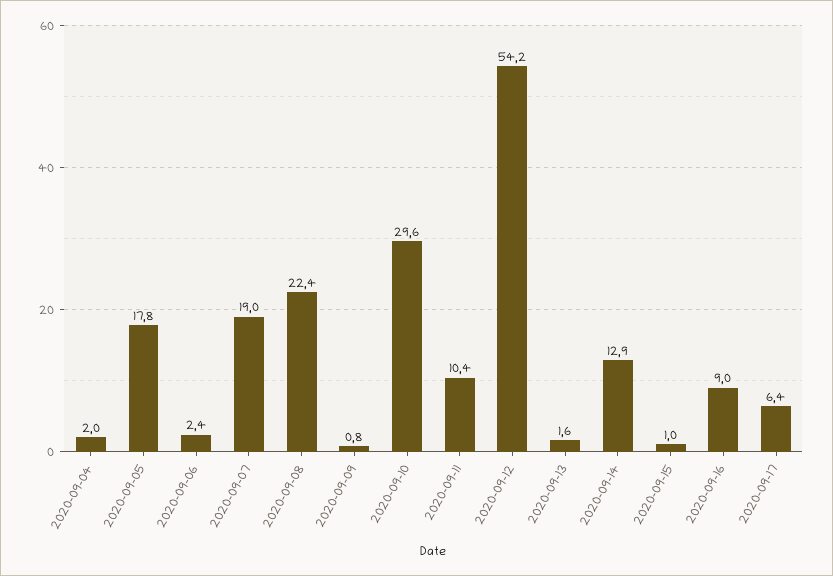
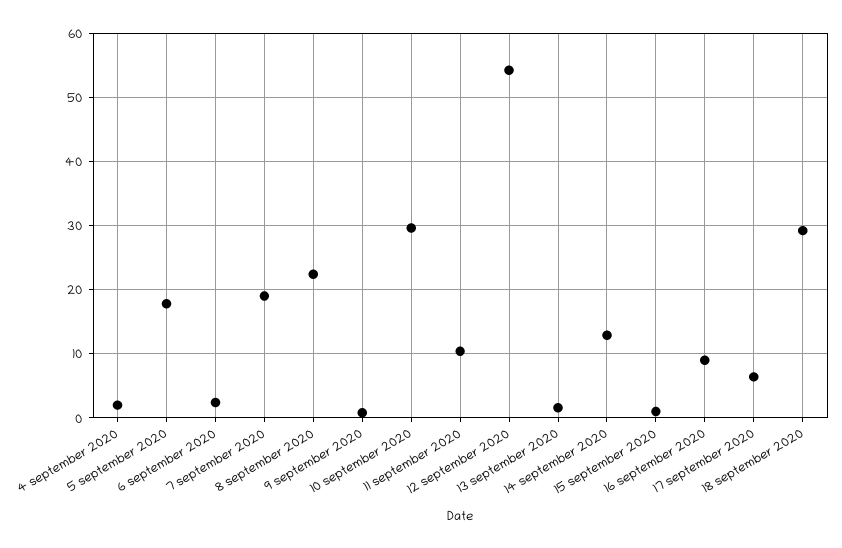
18 september 2020: none -> 29

